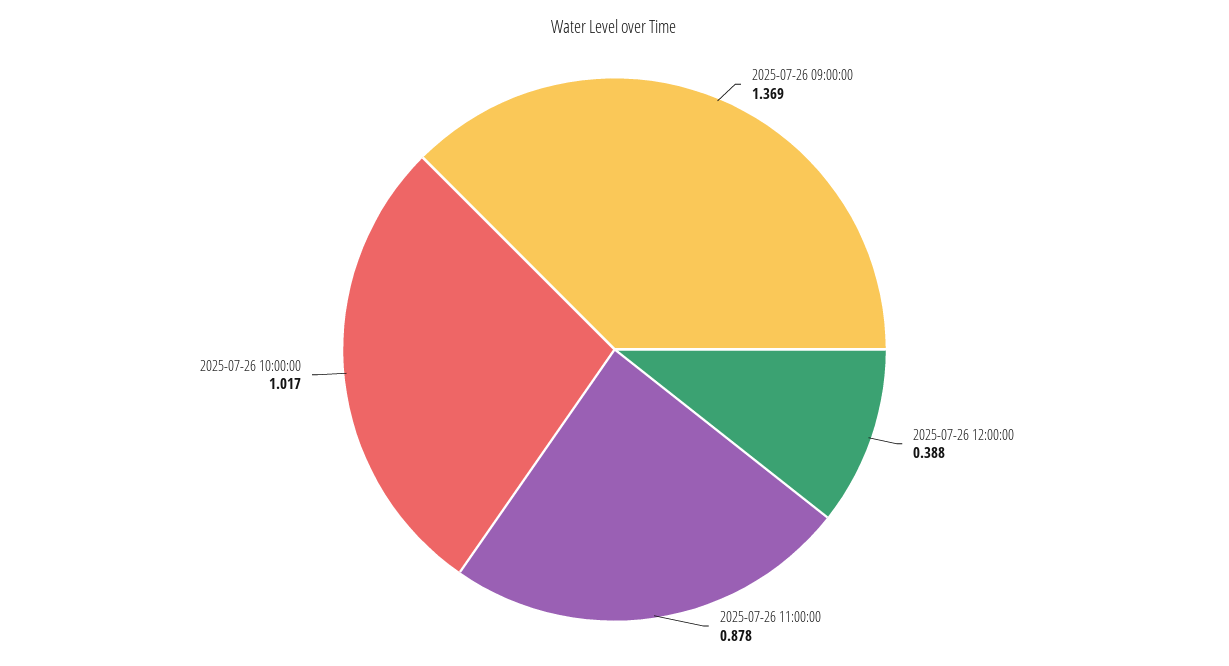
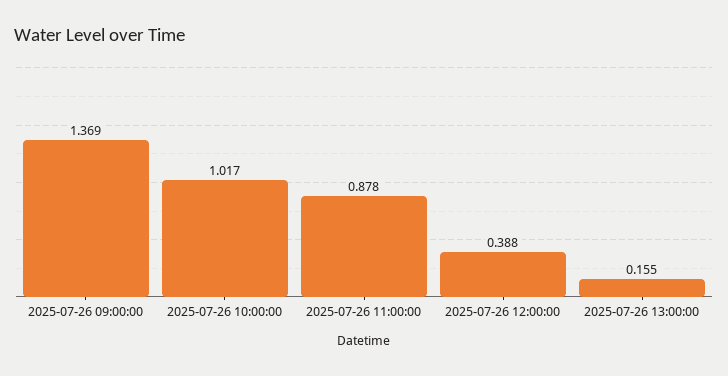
2025-07-26 13:00:00: none -> 0.155

